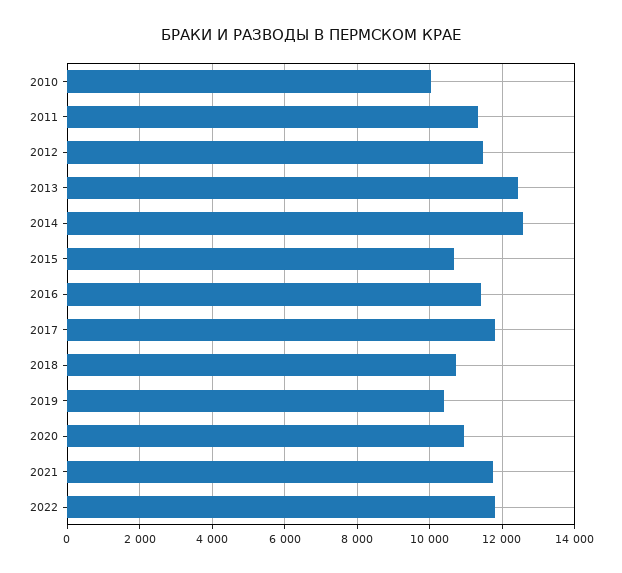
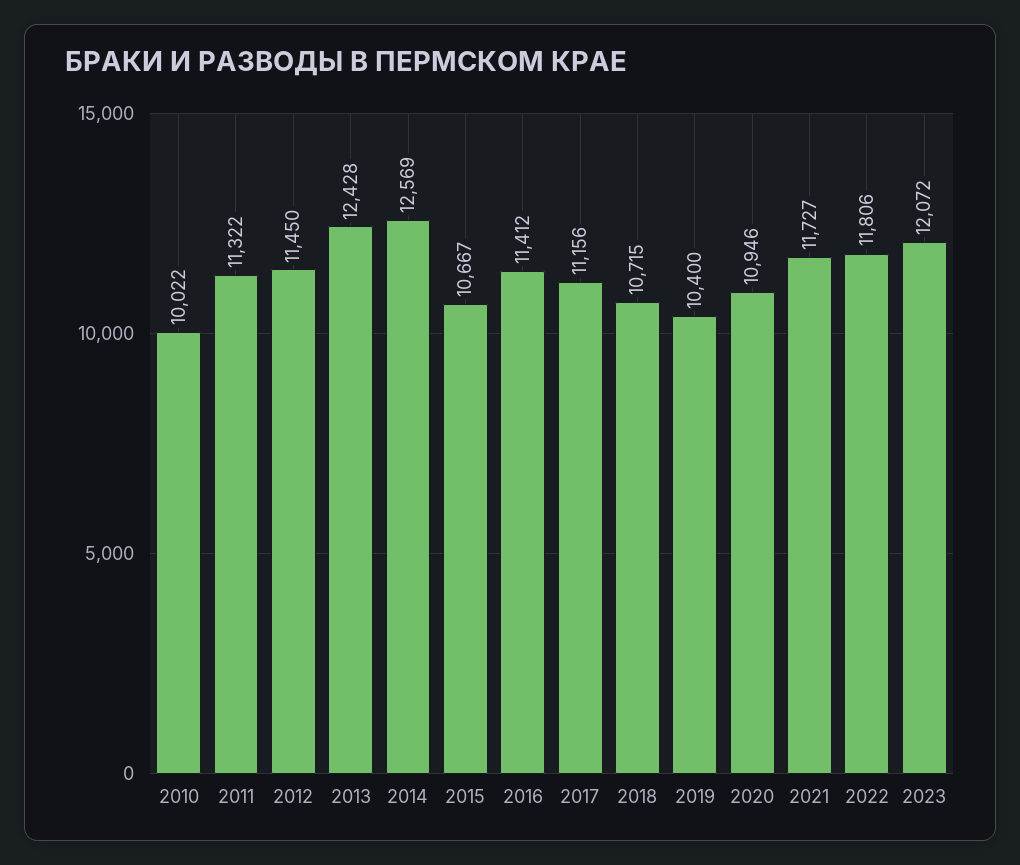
2017: 11800 -> 11156
2023: none -> 12072

